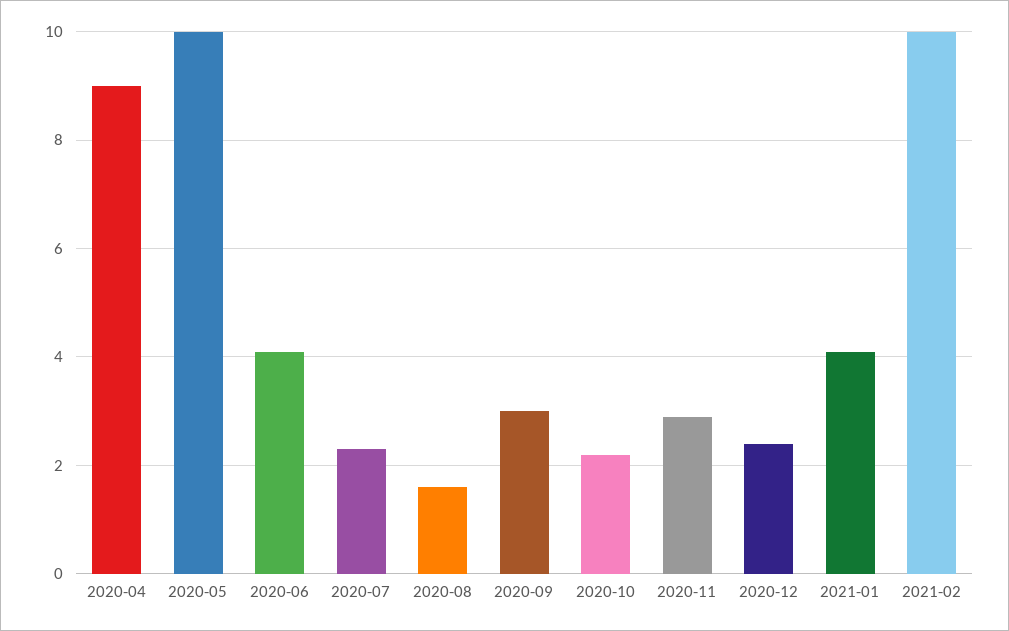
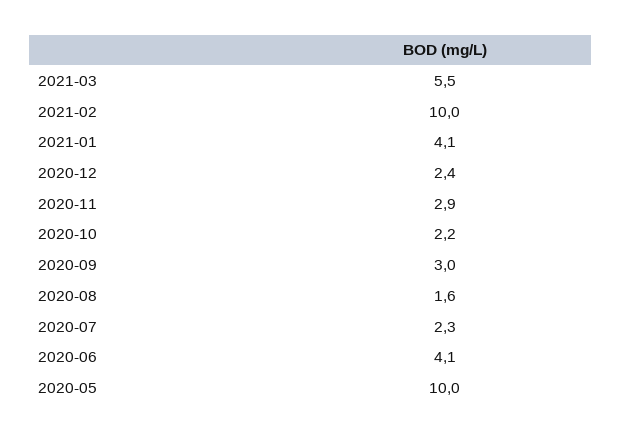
2020-04: 9 -> none
2021-03: none -> 5.5

